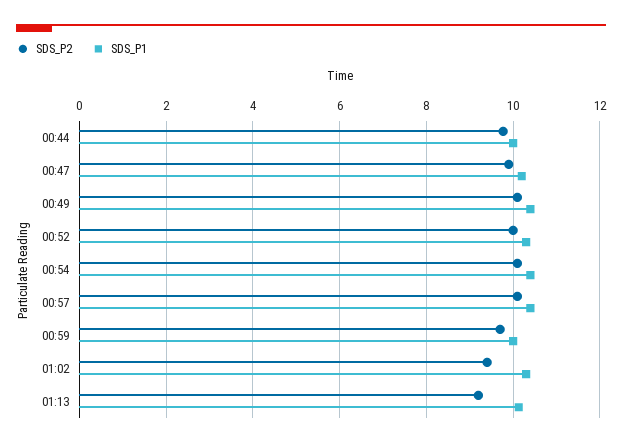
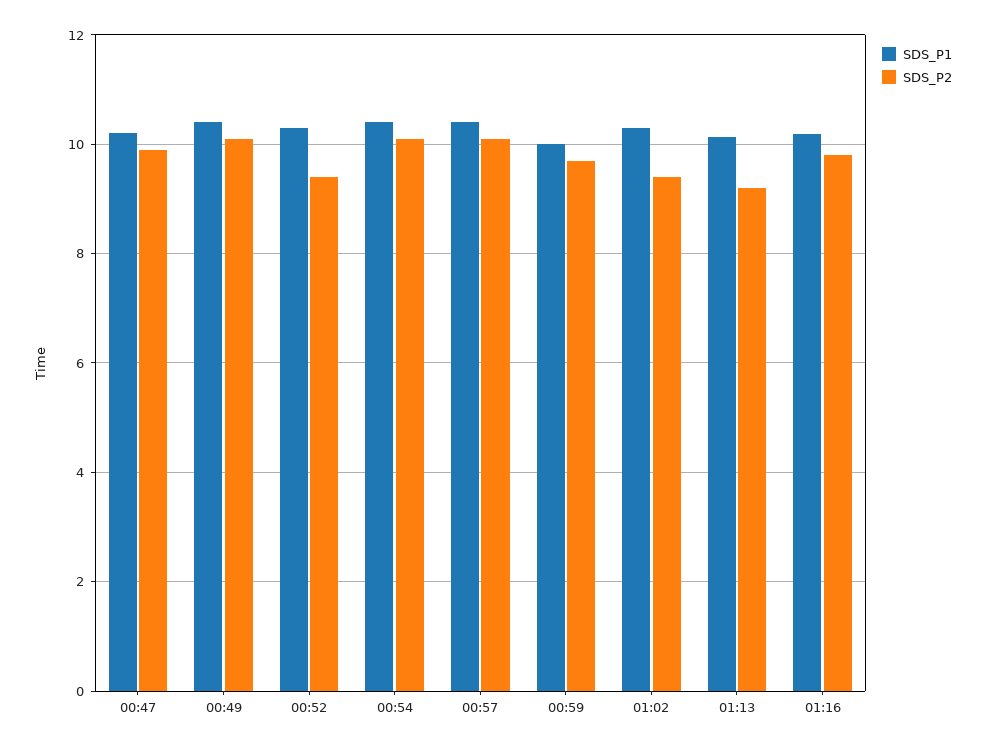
SDS_P2, 00:44: 9.8 -> none
SDS_P1, 00:44: 10 -> none
SDS_P2, 00:52: 10 -> 9.4
SDS_P1, 01:16: none -> 10.2
SDS_P2, 01:16: none -> 9.8

